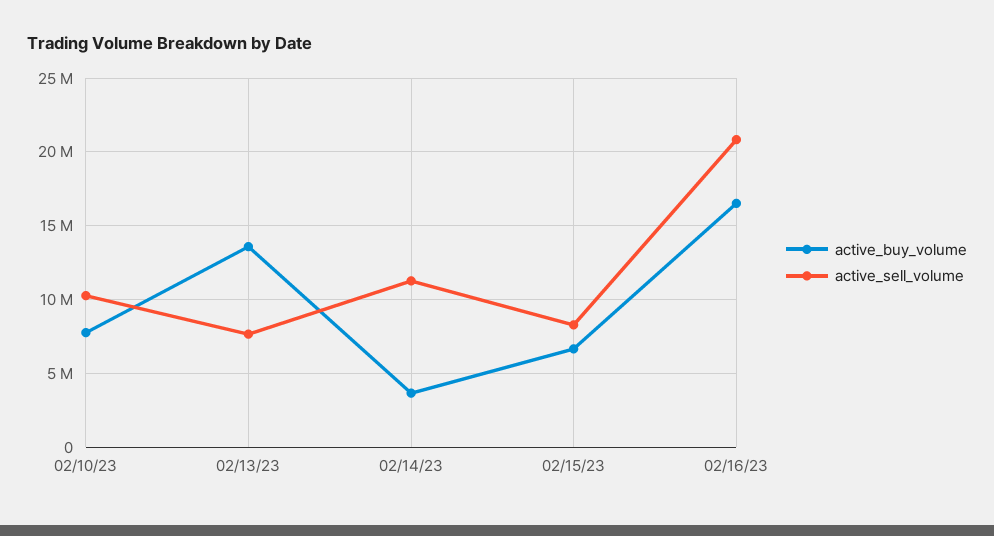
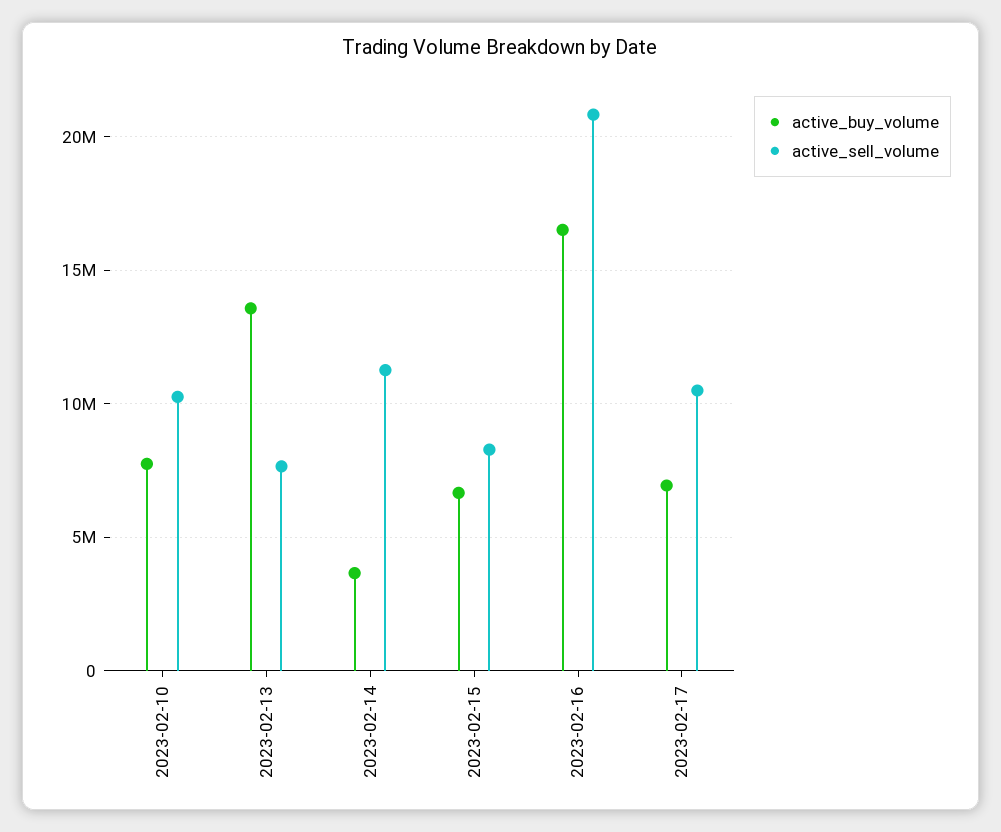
active_buy_volume, 2023-02-17: none -> 7000000
active_sell_volume, 2023-02-17: none -> 10500000

